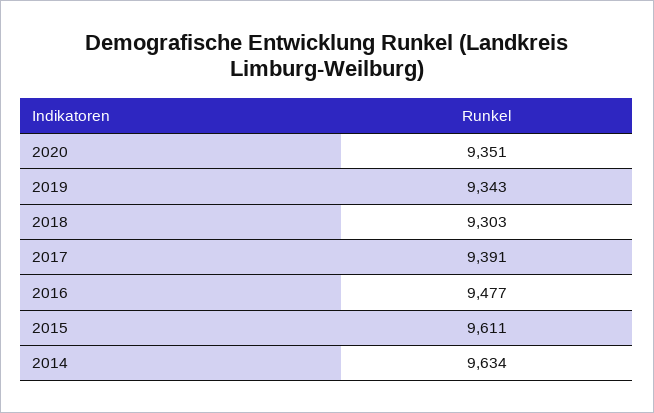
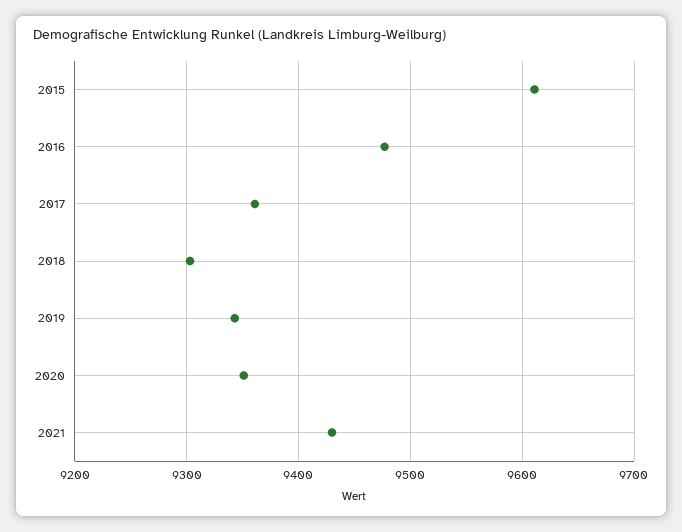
2017: 9391 -> 9360
2014: 9634 -> none
2021: none -> 9430

